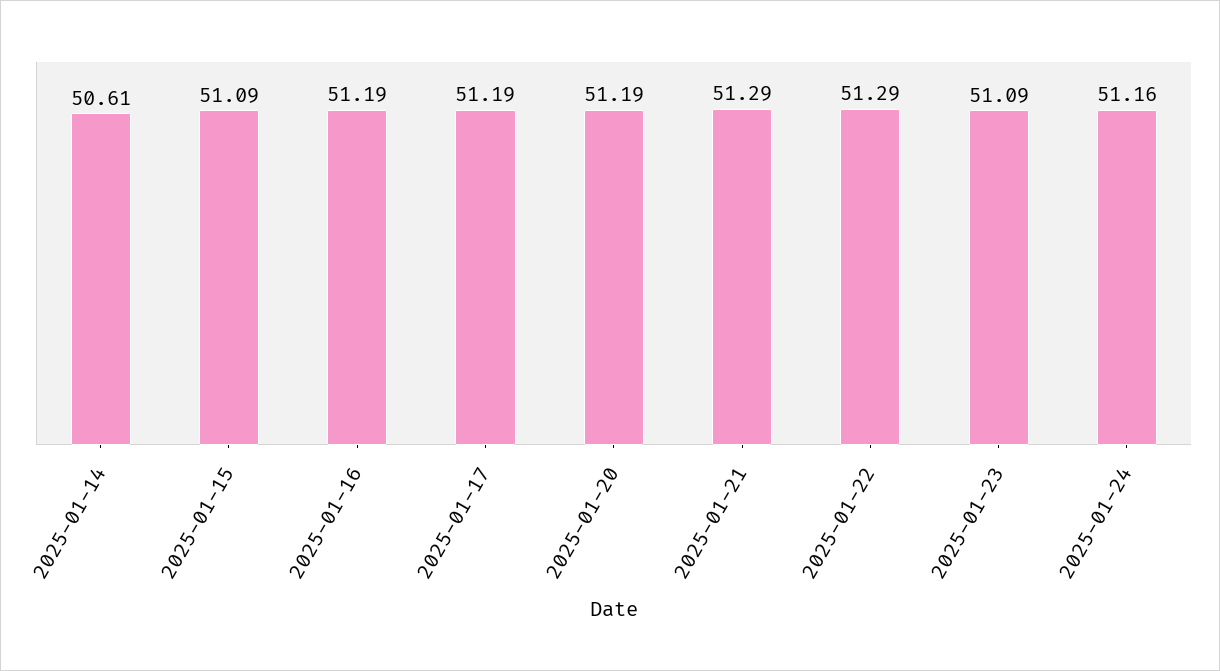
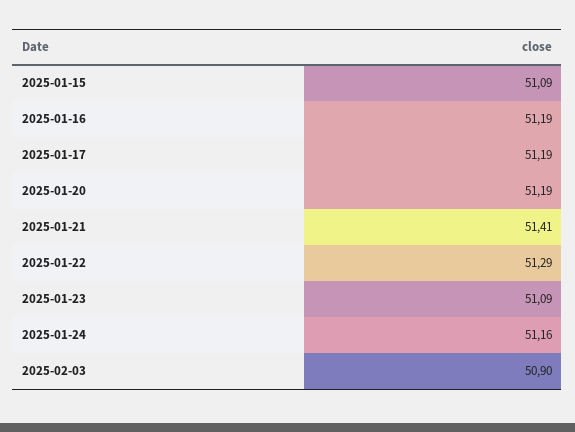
2025-01-14: 50.61 -> none
2025-01-21: 51.29 -> 51.41
2025-02-03: none -> 50.9

